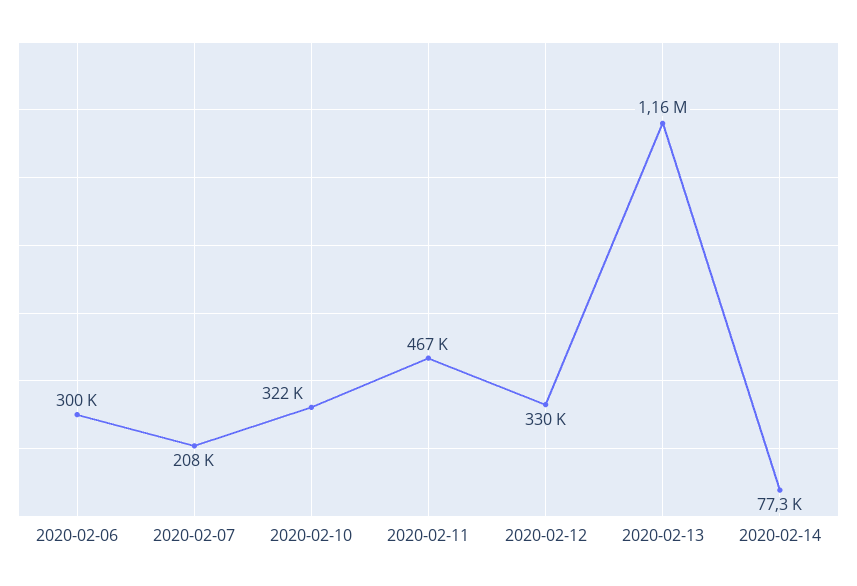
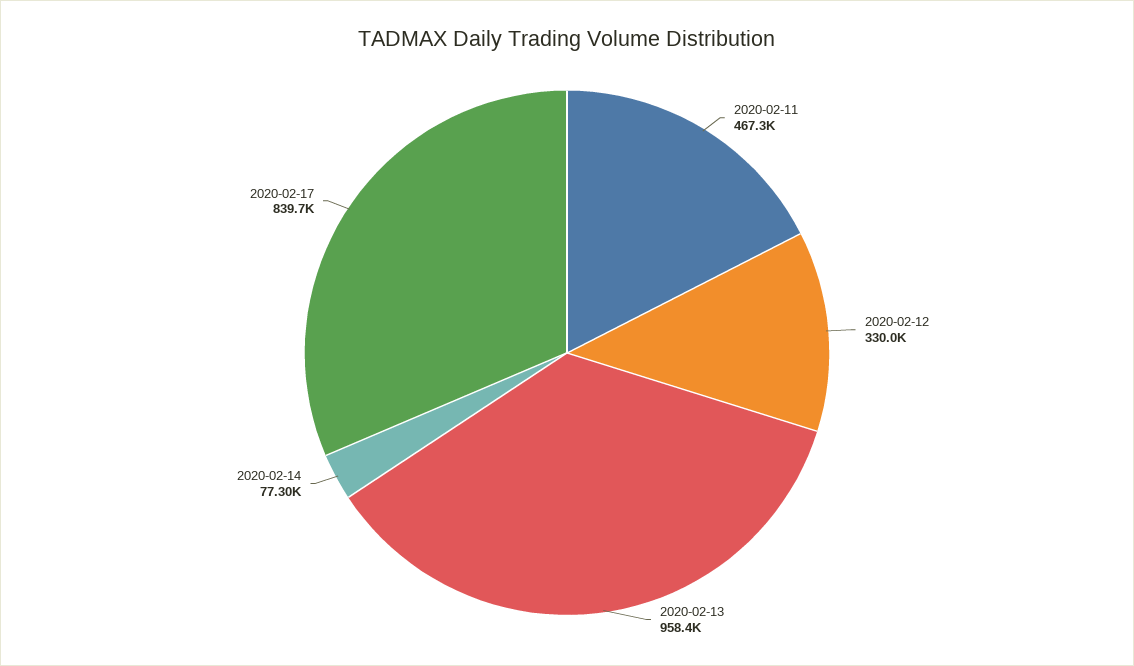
2020-02-06: 300000 -> none
2020-02-07: 208000 -> none
2020-02-10: 322000 -> none
2020-02-13: 1160000 -> 958400
2020-02-17: none -> 839700

